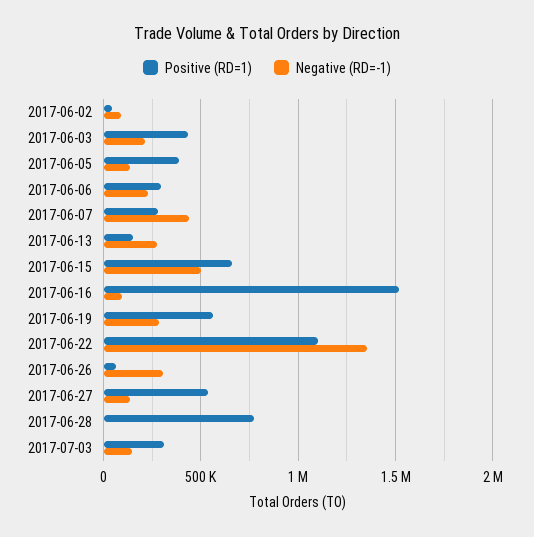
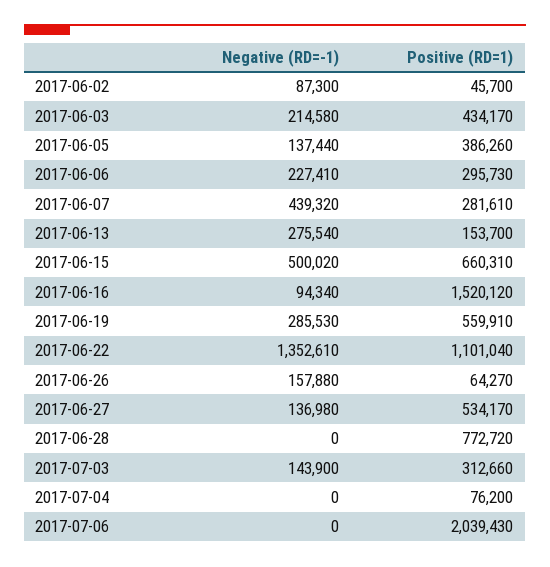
Negative (RD=-1), 2017-06-26: 300000 -> 157880
Negative (RD=-1), 2017-07-04: none -> 0
Positive (RD=1), 2017-07-04: none -> 76200
Negative (RD=-1), 2017-07-06: none -> 0
Positive (RD=1), 2017-07-06: none -> 2039430

